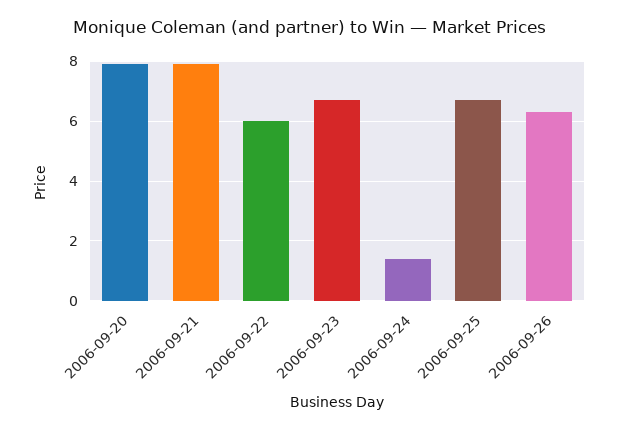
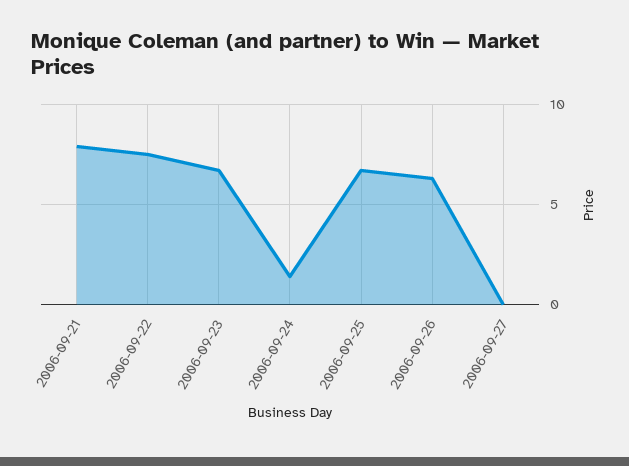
2006-09-20: 8 -> none
2006-09-22: 6 -> 7.5
2006-09-27: none -> 0

